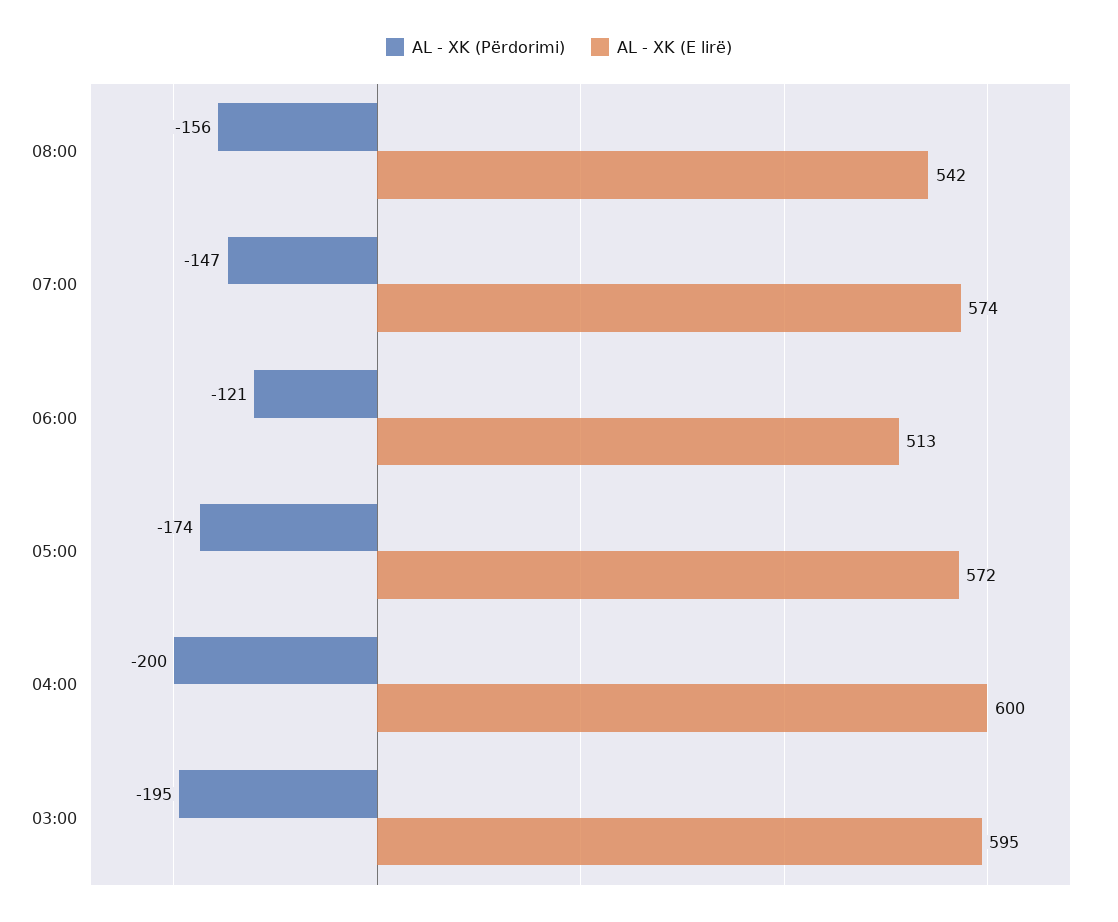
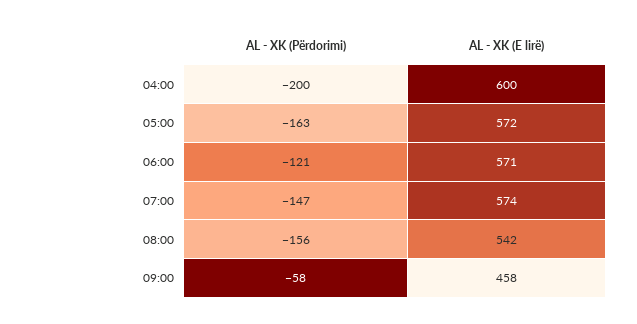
AL - XK (E lirë), 06:00: 513 -> 571
AL - XK (Përdorimi), 05:00: -174 -> -163
AL - XK (Përdorimi), 03:00: -195 -> none
AL - XK (E lirë), 03:00: 595 -> none
AL - XK (Përdorimi), 09:00: none -> -58
AL - XK (E lirë), 09:00: none -> 458

